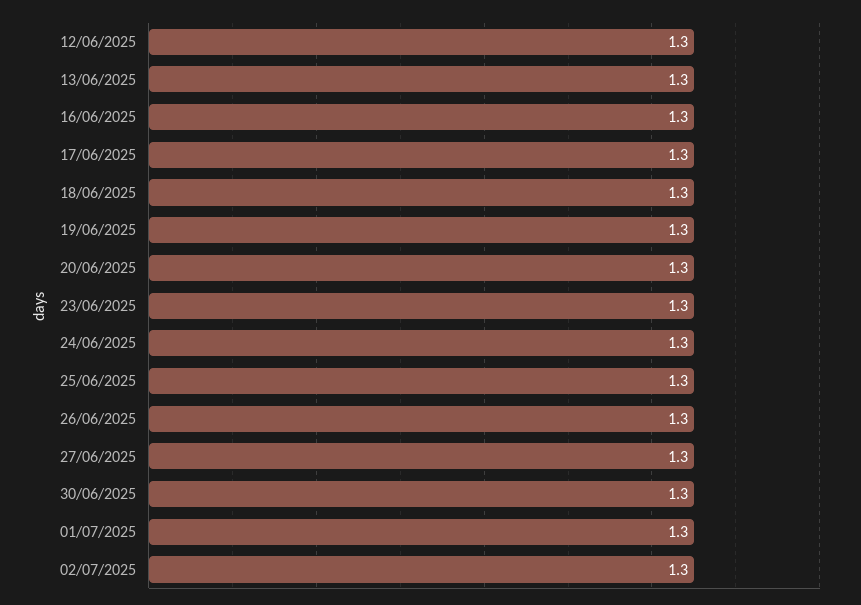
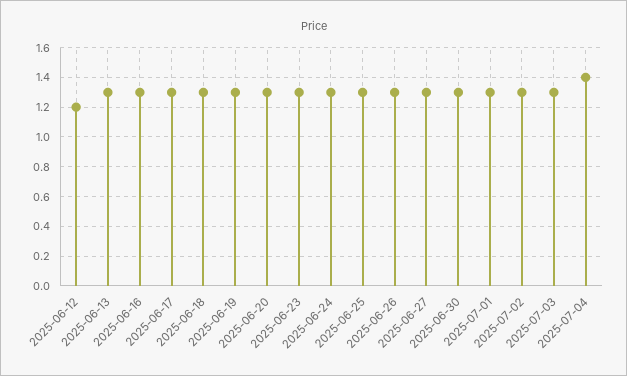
12/06/2025: 1.3 -> 1.2
2025-07-03: none -> 1.3
2025-07-04: none -> 1.4

